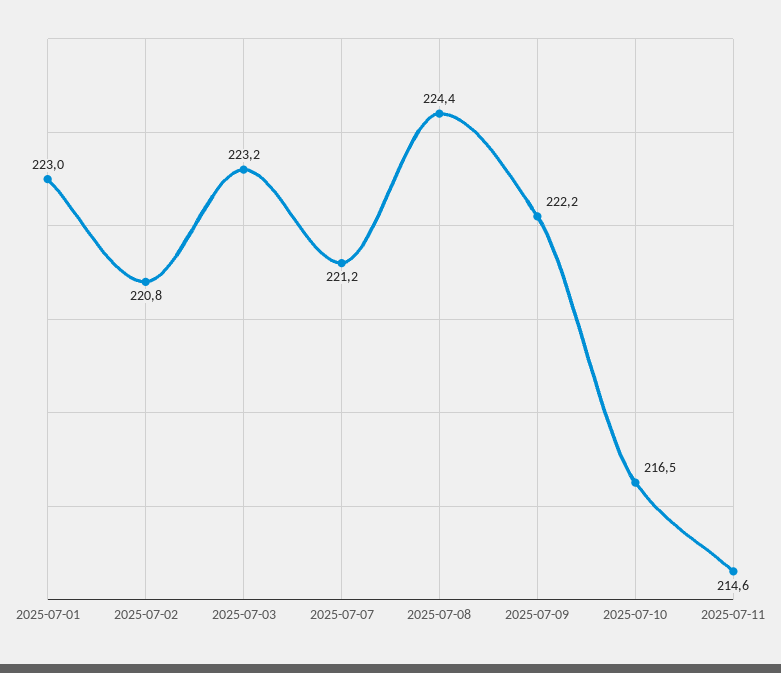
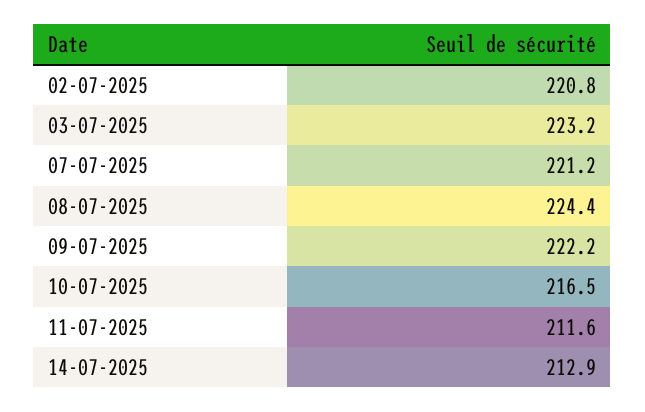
2025-07-01: 223 -> none
2025-07-11: 214.6 -> 211.6
14-07-2025: none -> 212.9

